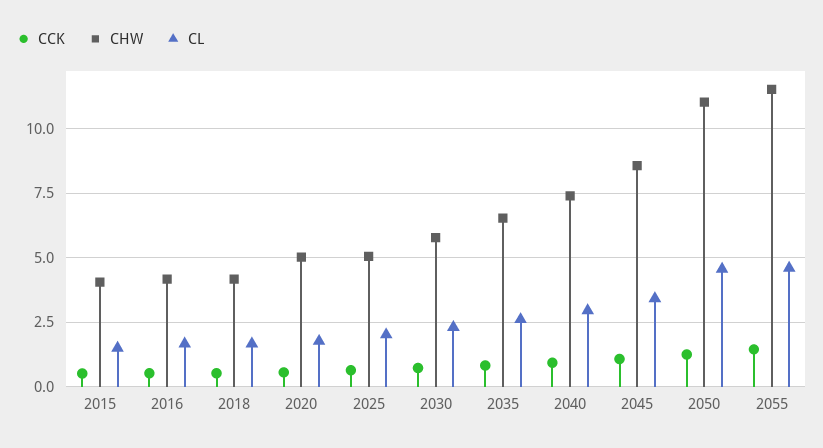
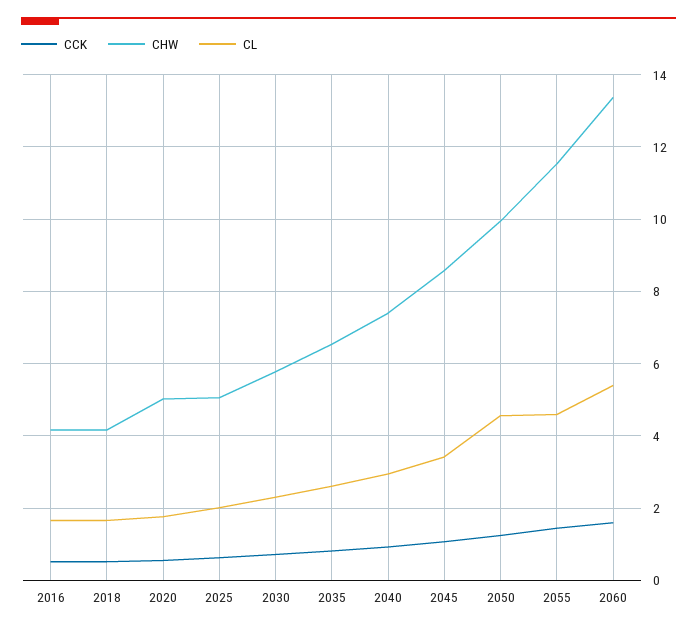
CCK, 2015: 0.5 -> none
CHW, 2015: 4 -> none
CL, 2015: 1.5 -> none
CHW, 2050: 11 -> 10
CCK, 2060: none -> 1.6
CHW, 2060: none -> 13.4
CL, 2060: none -> 5.4

